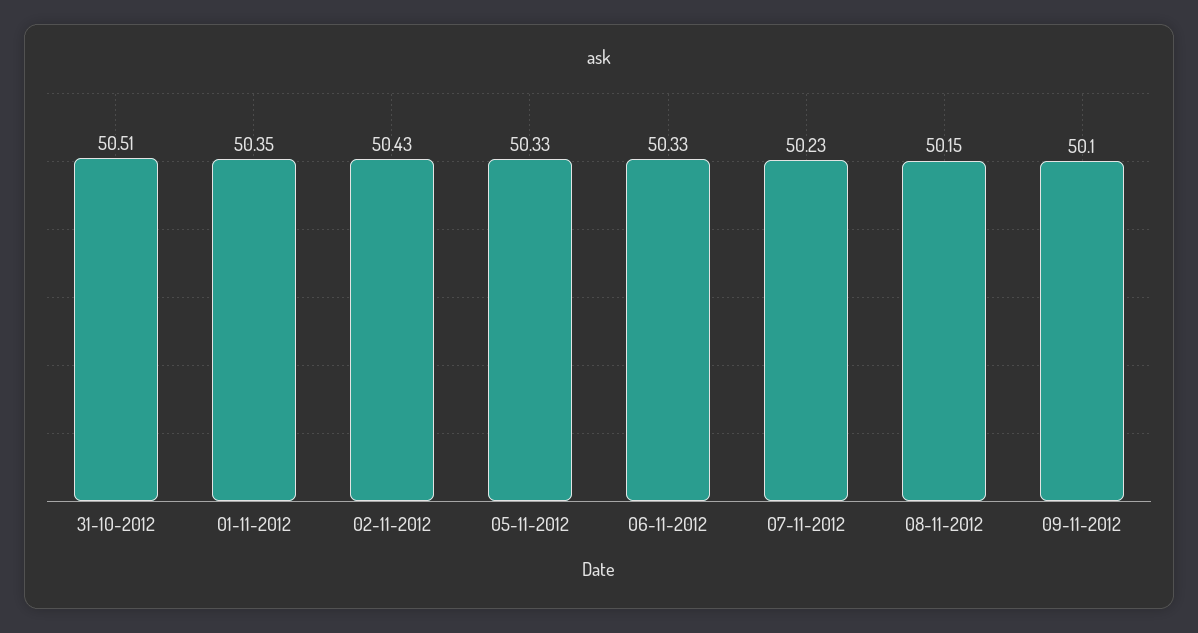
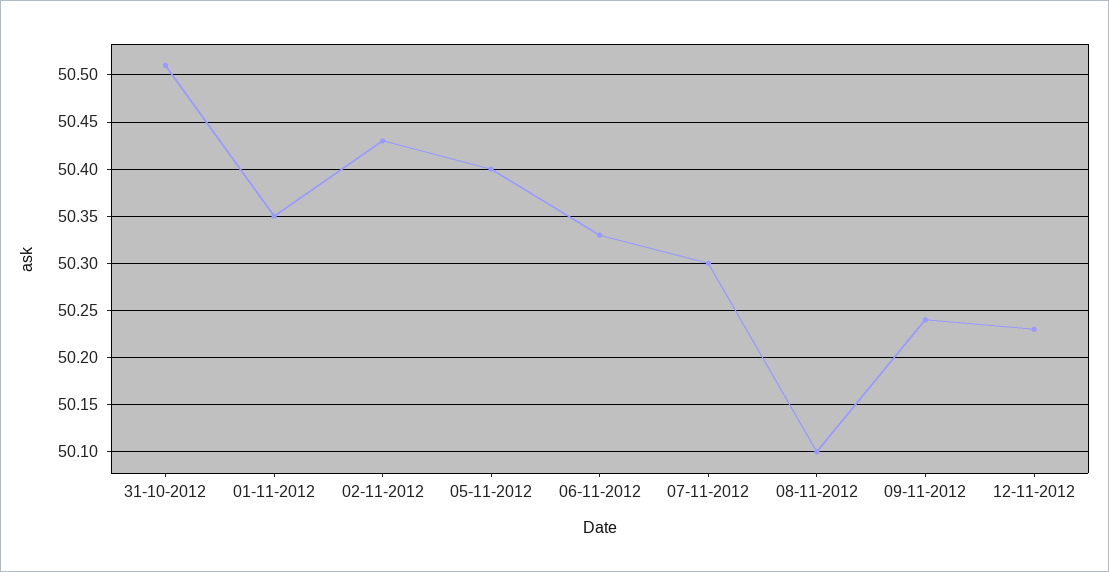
05-11-2012: 50.33 -> 50.4
07-11-2012: 50.23 -> 50.3
08-11-2012: 50.15 -> 50.1
09-11-2012: 50.1 -> 50.24
12-11-2012: none -> 50.23

